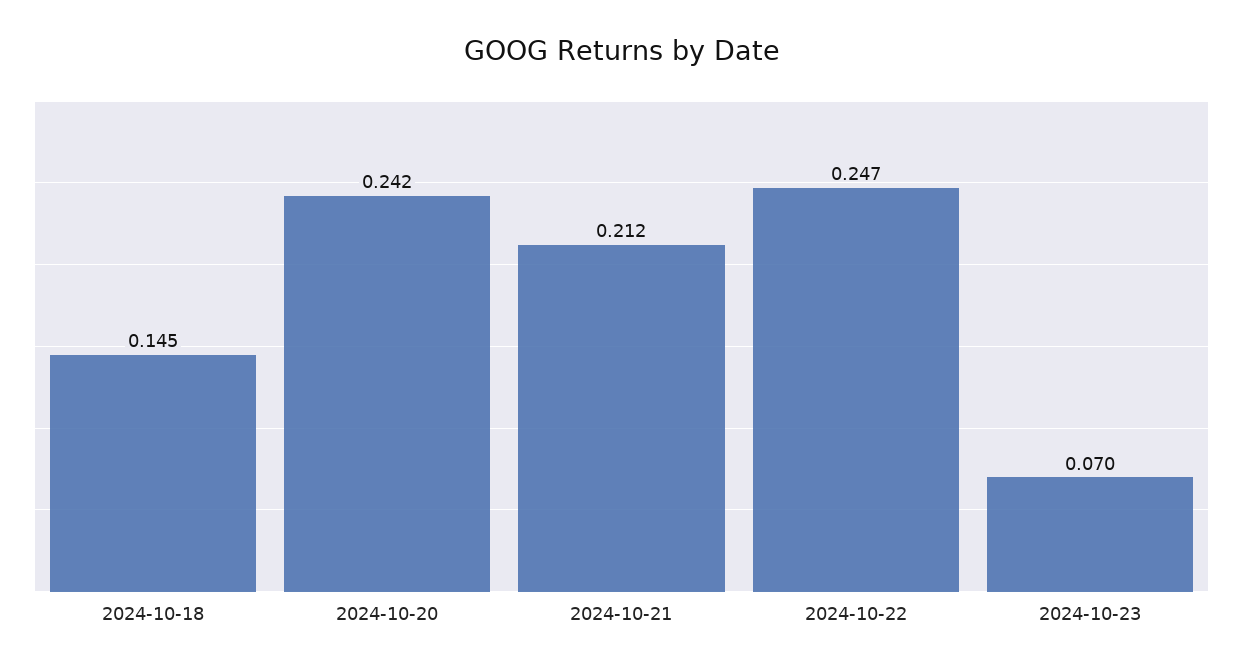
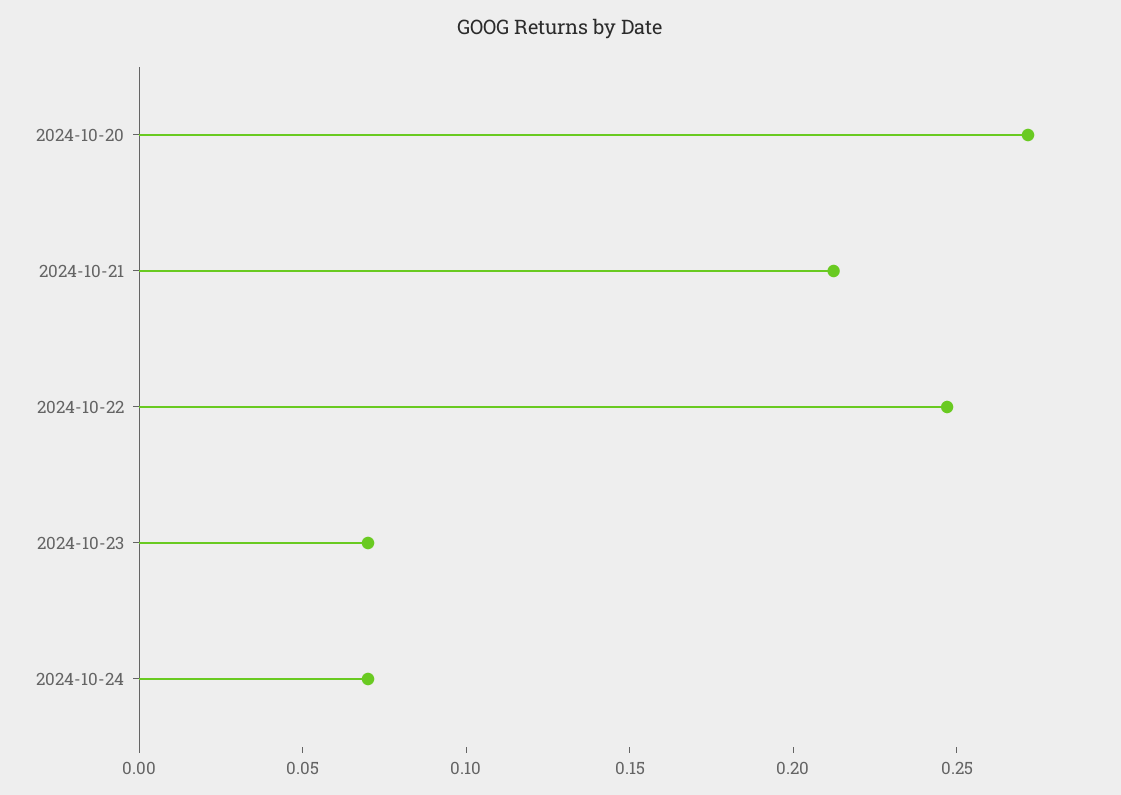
2024-10-18: 0.145 -> none
2024-10-20: 0.242 -> 0.27
2024-10-24: none -> 0.07

